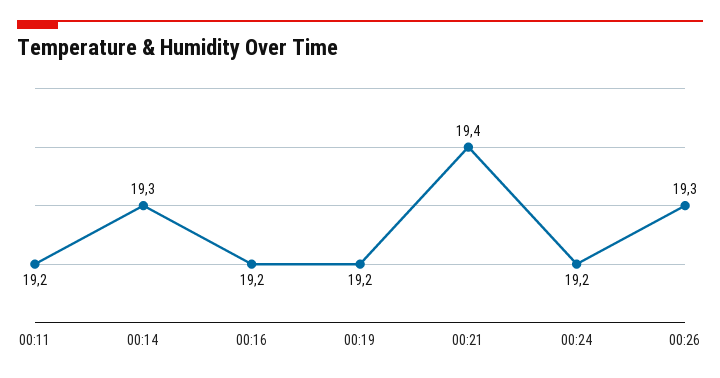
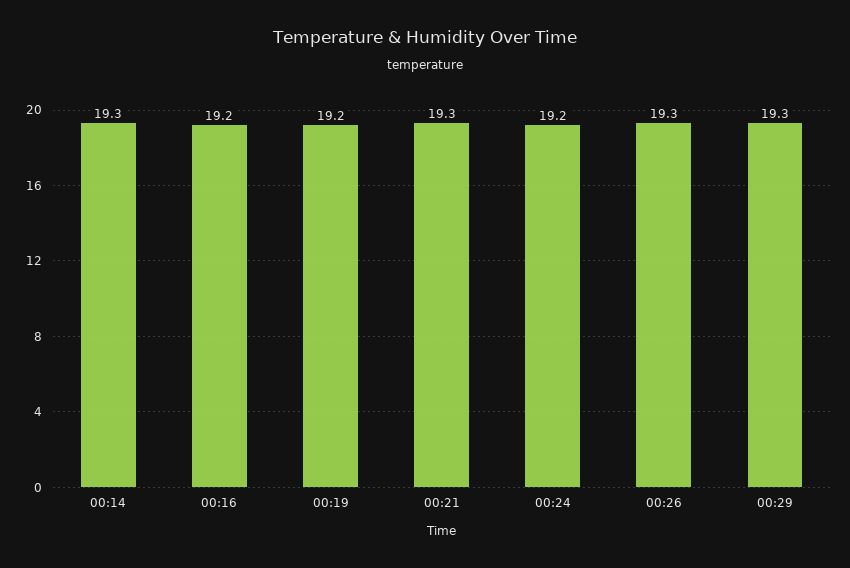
00:11: 19.2 -> none
00:21: 19.4 -> 19.3
00:29: none -> 19.3

